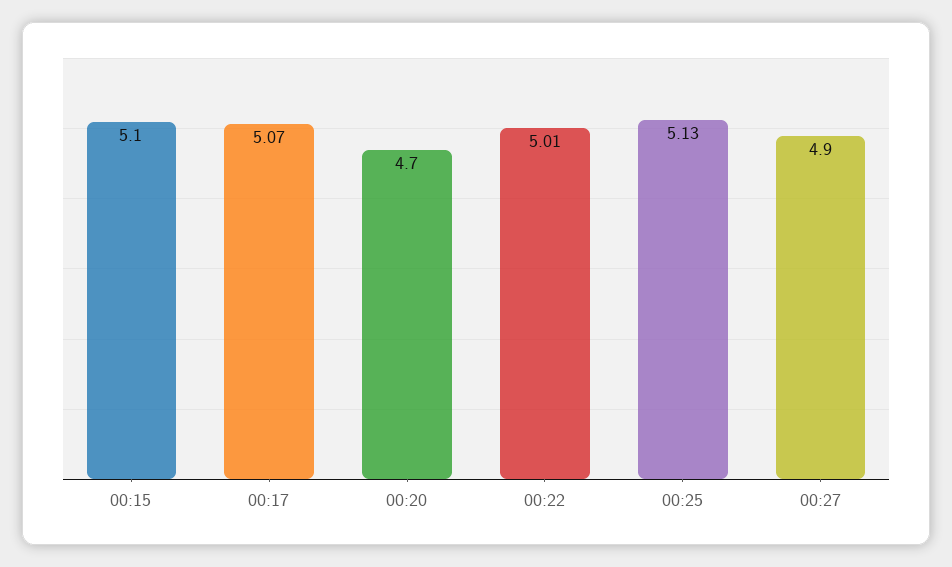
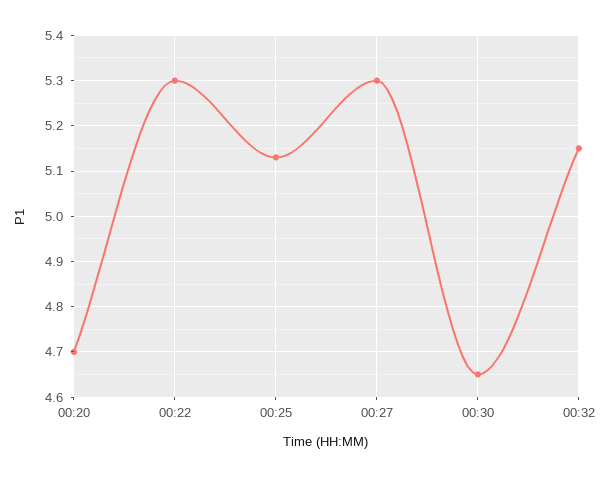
00:15: 5.1 -> none
00:17: 5.07 -> none
00:22: 5.01 -> 5.3
00:27: 4.9 -> 5.3
00:30: none -> 4.65
00:32: none -> 5.15

